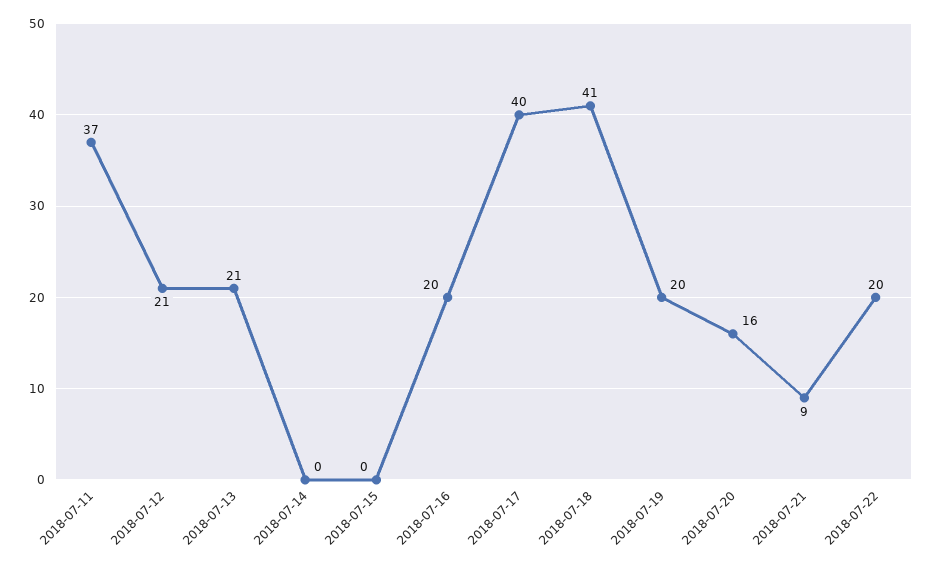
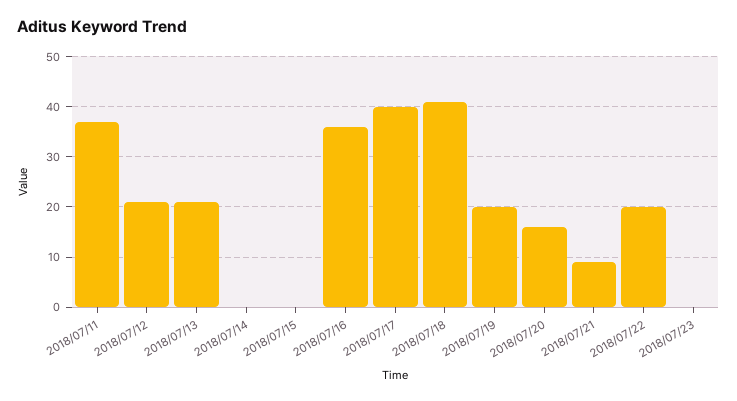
2018-07-16: 20 -> 35
2018/07/23: none -> 0

